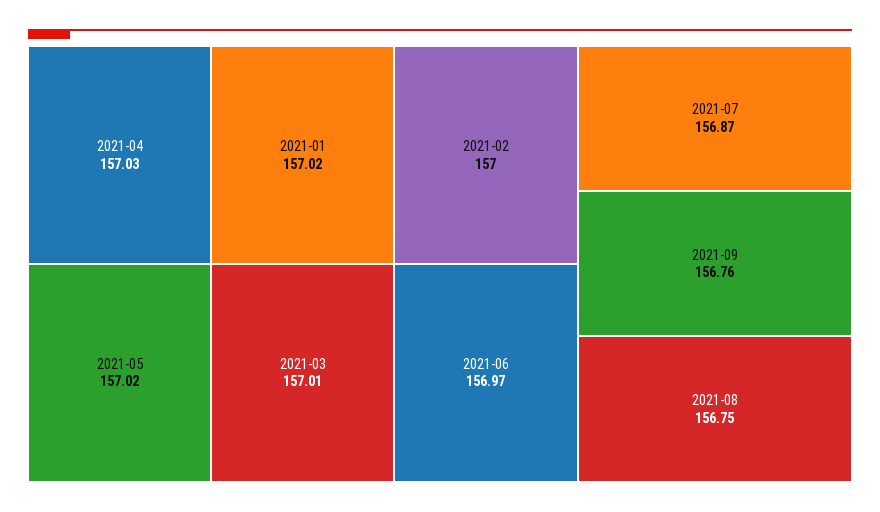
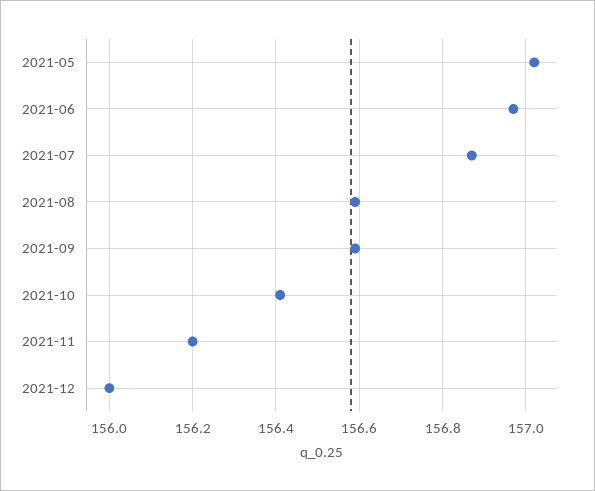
2021-04: 157.03 -> none
2021-01: 157.02 -> none
2021-03: 157.01 -> none
2021-02: 157 -> none
2021-09: 156.76 -> 156.6
2021-08: 156.75 -> 156.6
2021-10: none -> 156.4
2021-11: none -> 156.2
2021-12: none -> 156

